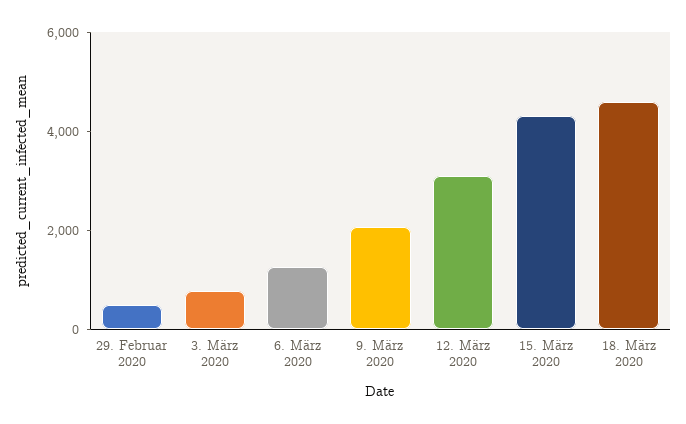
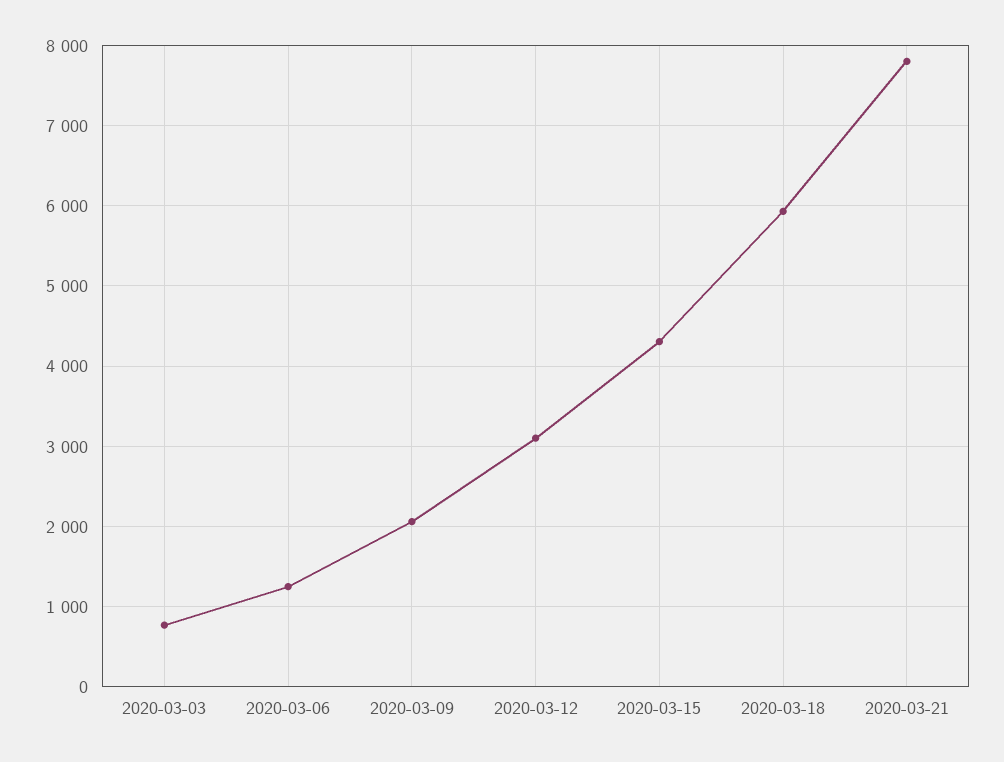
29. Februar 2020: 500 -> none
18. März 2020: 4500 -> 5900
2020-03-21: none -> 7800

